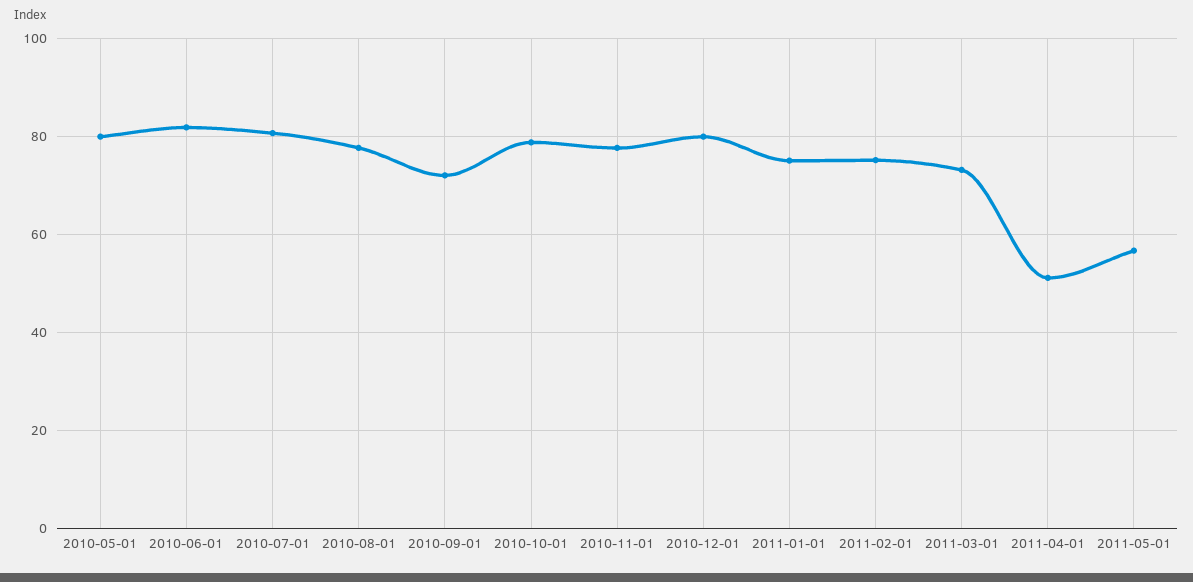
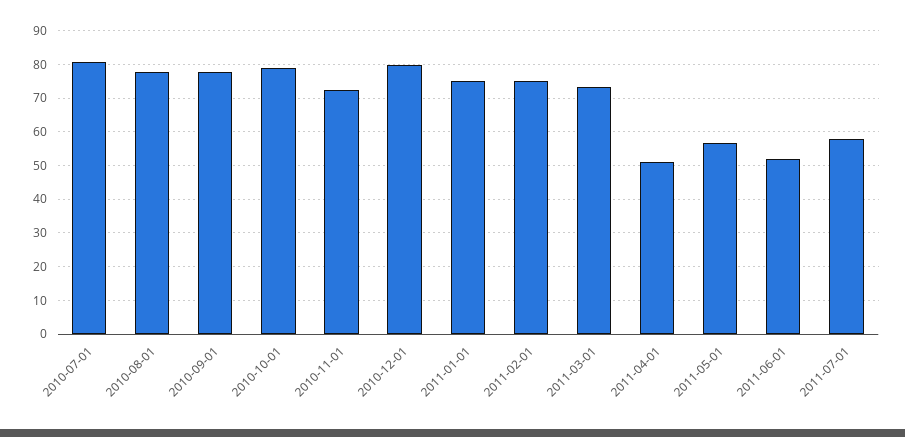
2010-05-01: 80 -> none
2010-06-01: 82 -> none
2010-09-01: 72 -> 78
2010-11-01: 78 -> 72
2011-06-01: none -> 52
2011-07-01: none -> 58

